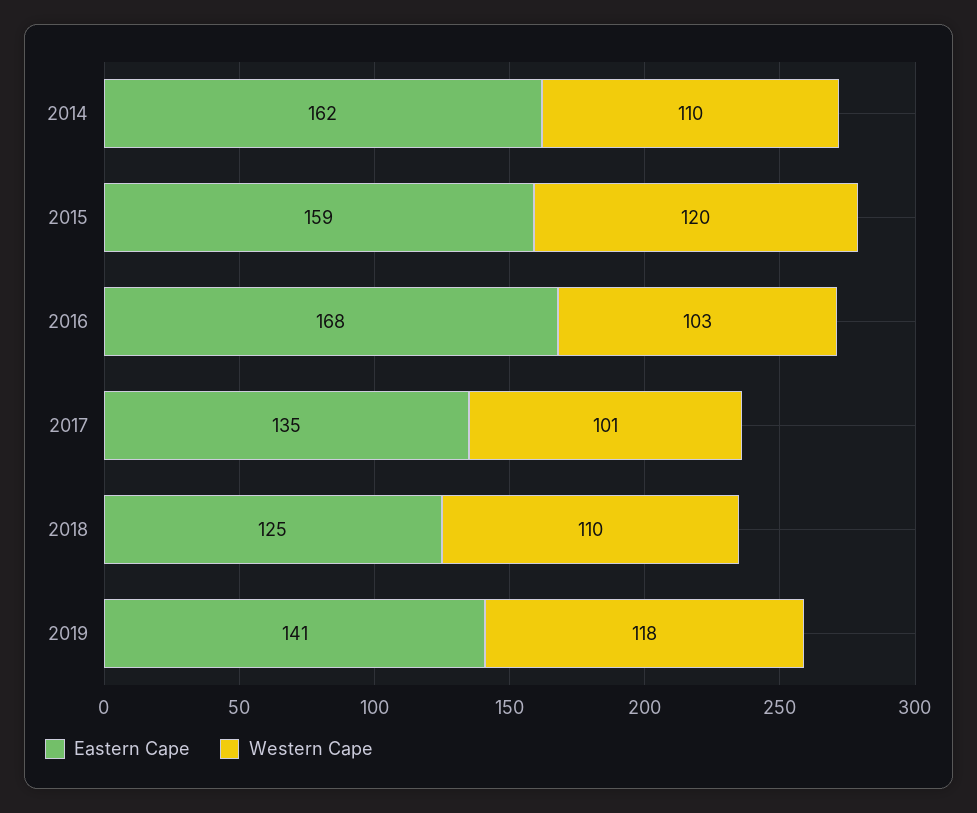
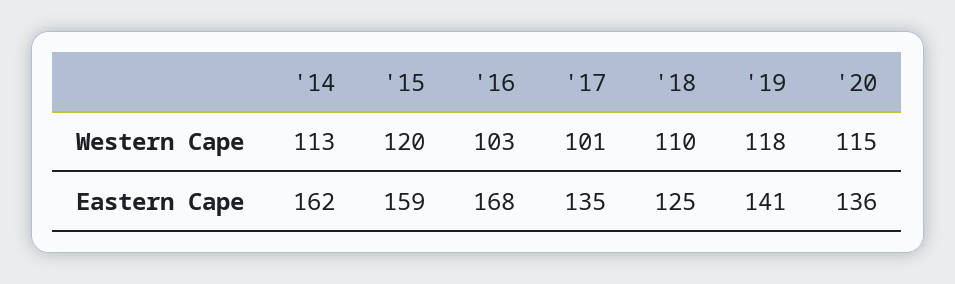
Western Cape, 2014: 110 -> 113
Western Cape, '20: none -> 115
Eastern Cape, '20: none -> 136

